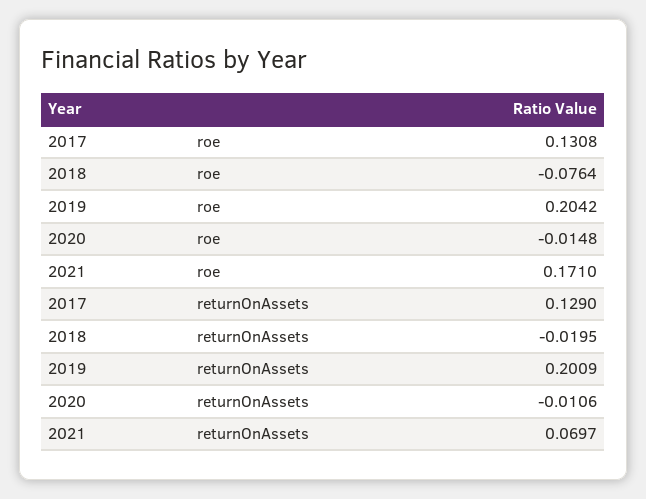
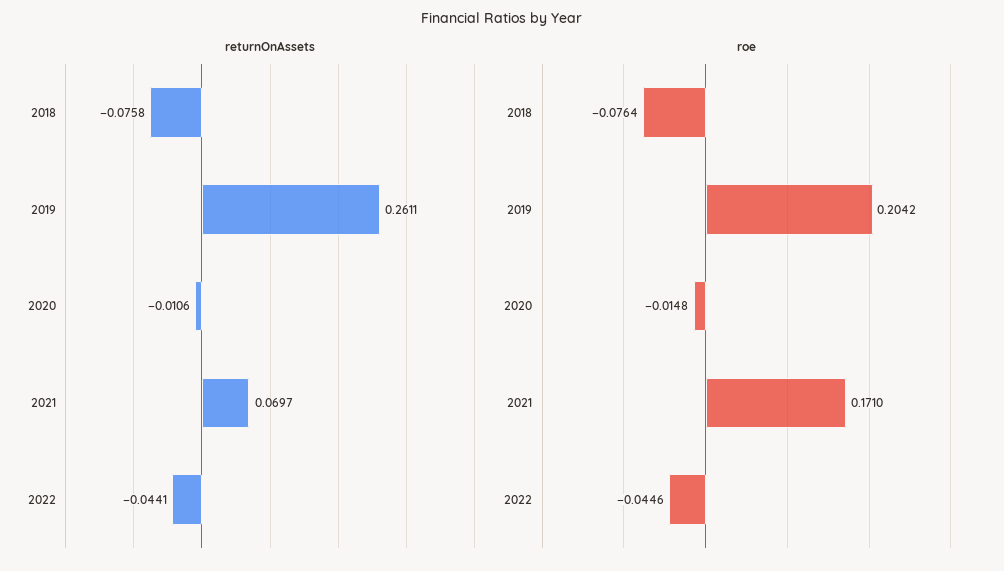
roe, 2017: 0.1308 -> none
returnOnAssets, 2017: 0.129 -> none
returnOnAssets, 2018: -0.0195 -> -0.0758
returnOnAssets, 2019: 0.2009 -> 0.2611
returnOnAssets, 2022: none -> -0.0441
roe, 2022: none -> -0.0446

